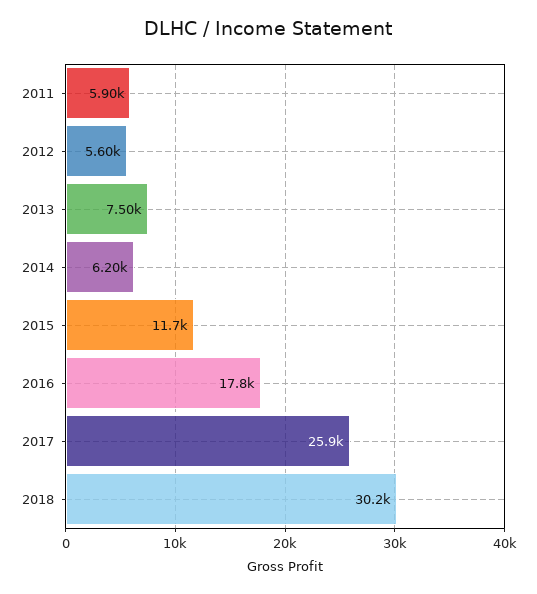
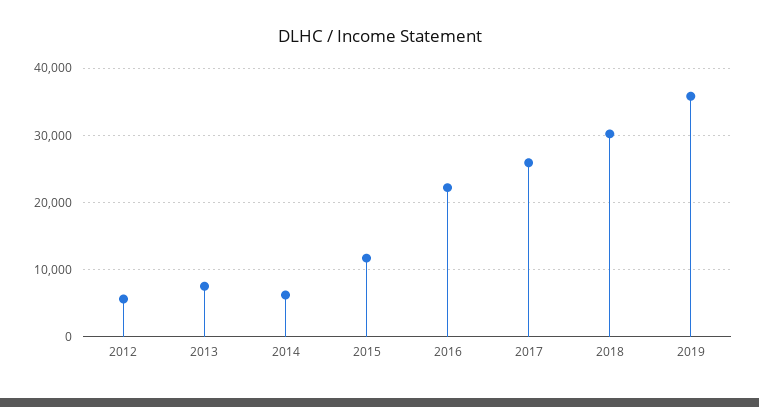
2011: 5900 -> none
2016: 17800 -> 22000
2019: none -> 36000

